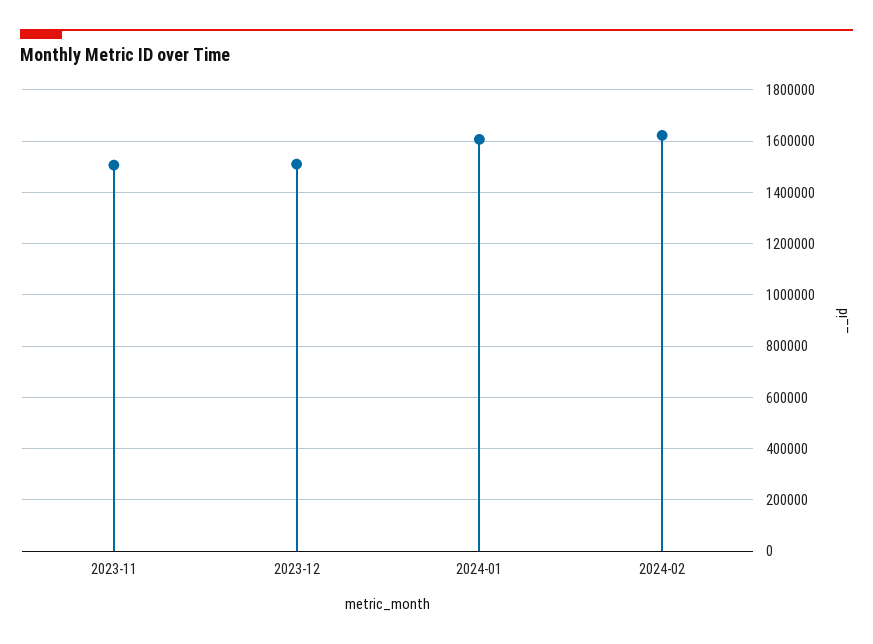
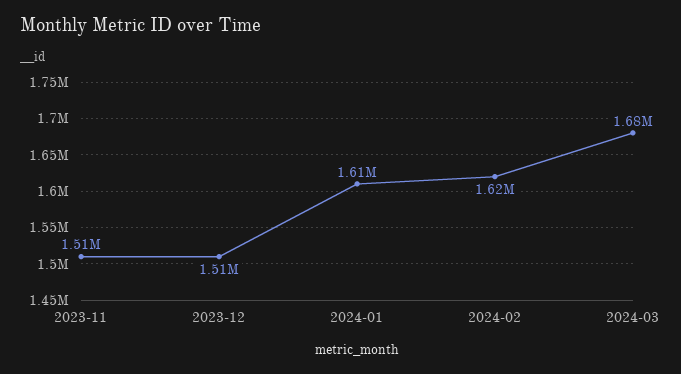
2024-03: none -> 1680000

